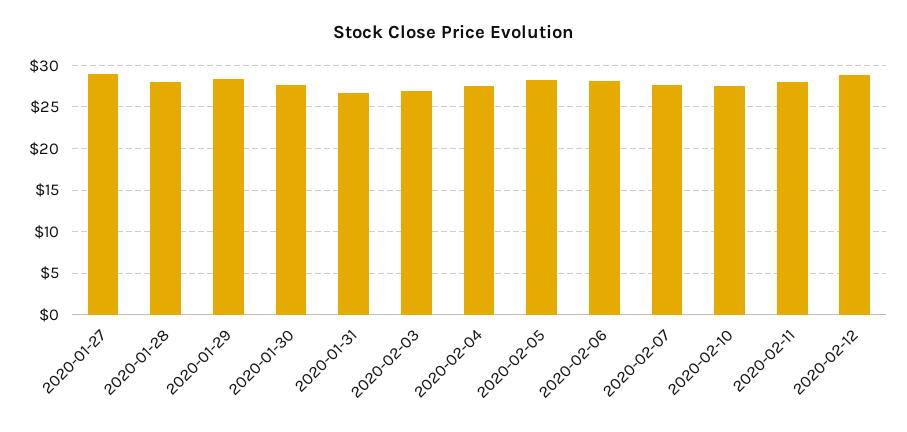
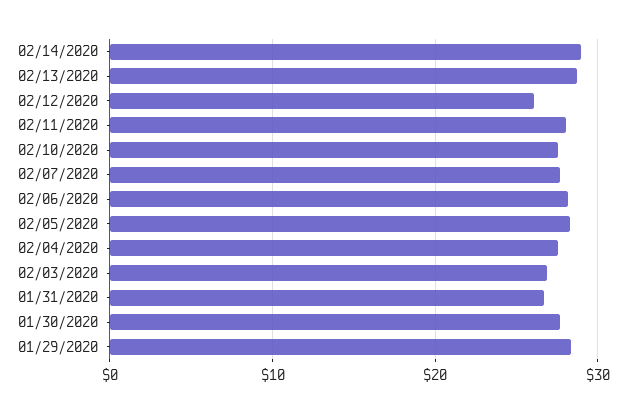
2020-01-27: 29 -> none
2020-01-28: 28 -> none
2020-02-12: 29 -> 26
02/14/2020: none -> 29
02/13/2020: none -> 29

